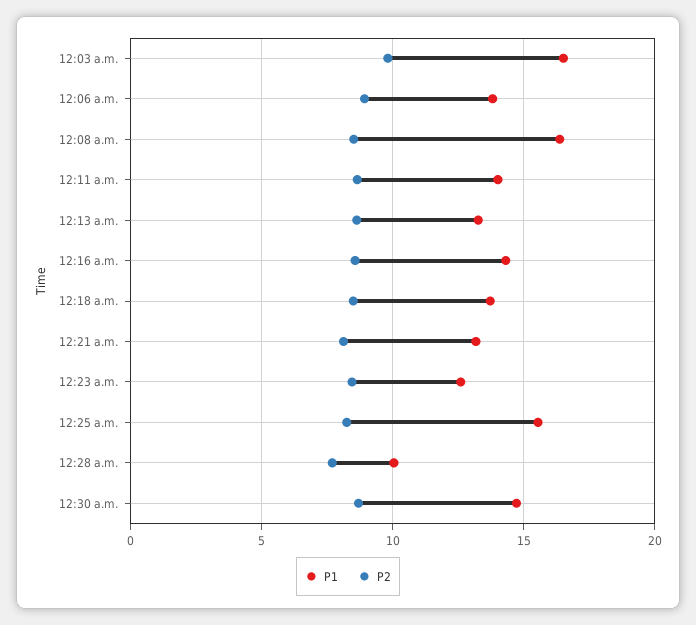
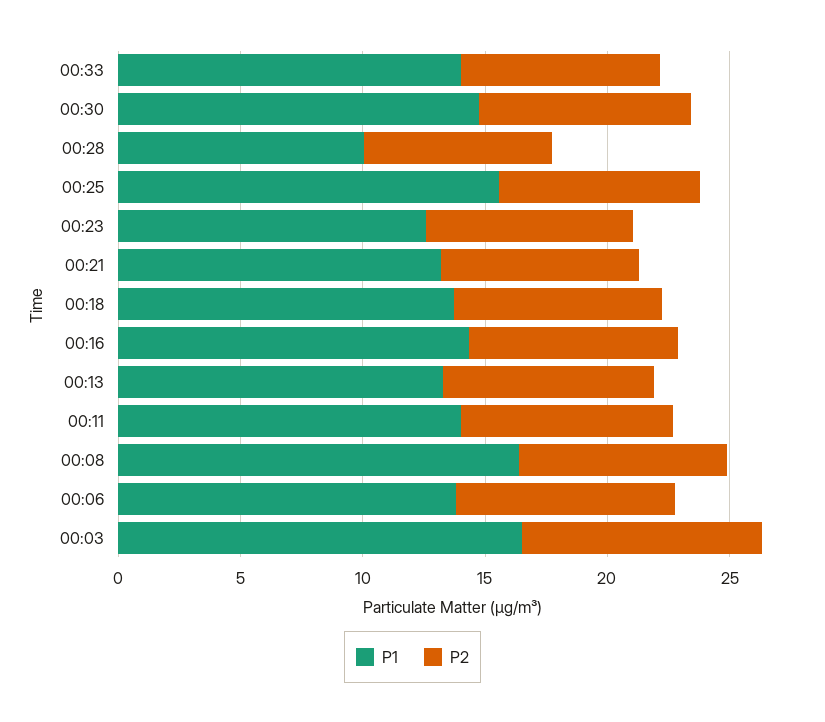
P1, 00:33: none -> 14
P2, 00:33: none -> 8

